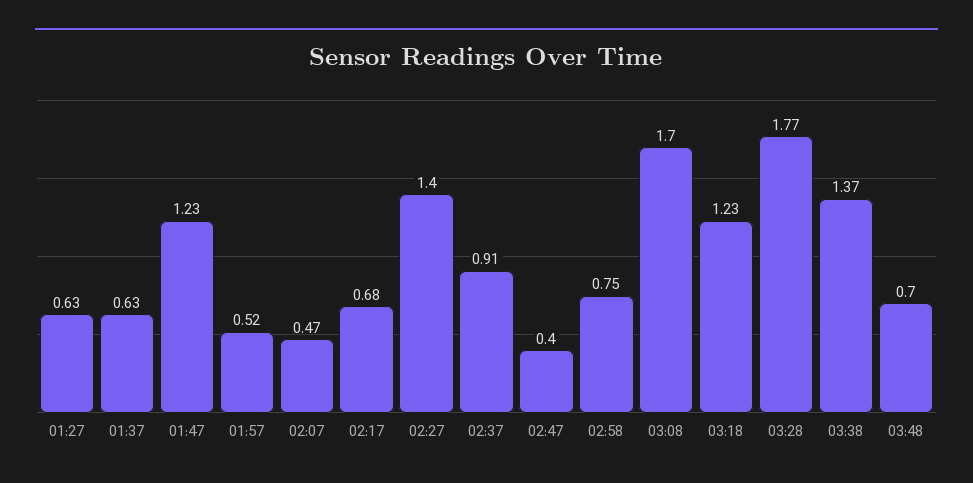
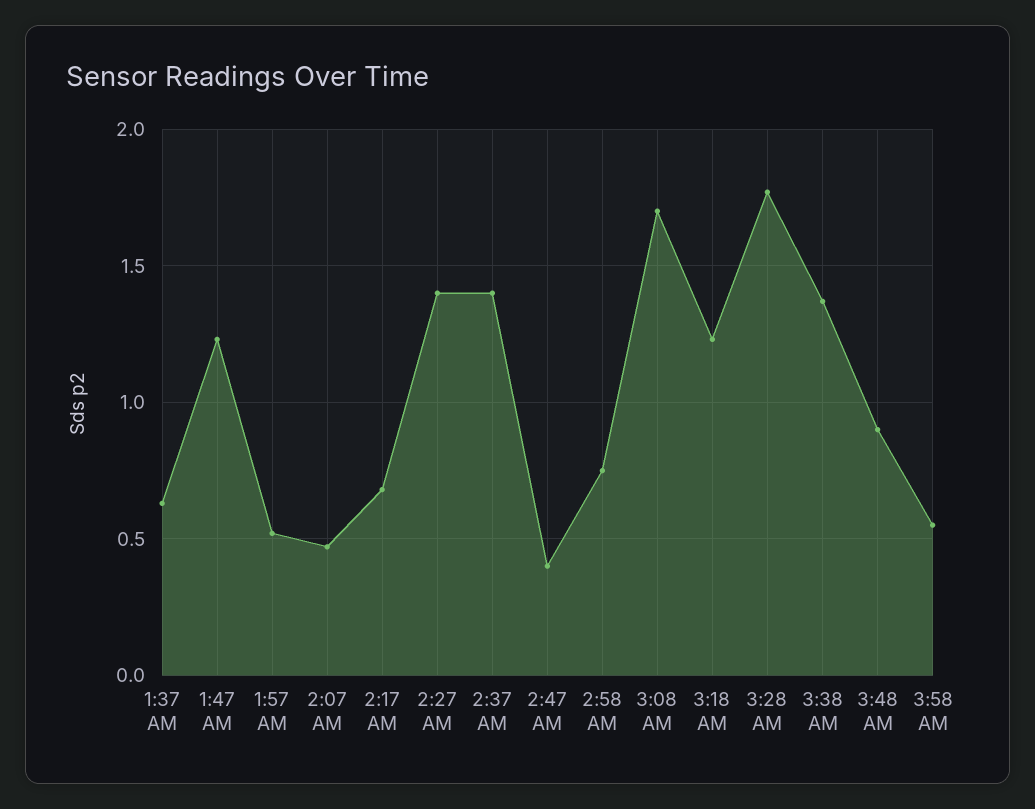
01:27: 0.63 -> none
02:37: 0.91 -> 1.4
03:48: 0.7 -> 0.9
3:58 AM: none -> 0.55

